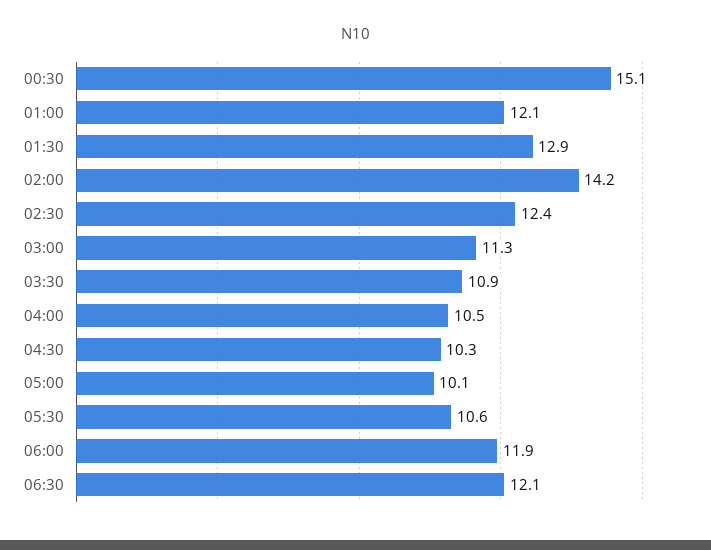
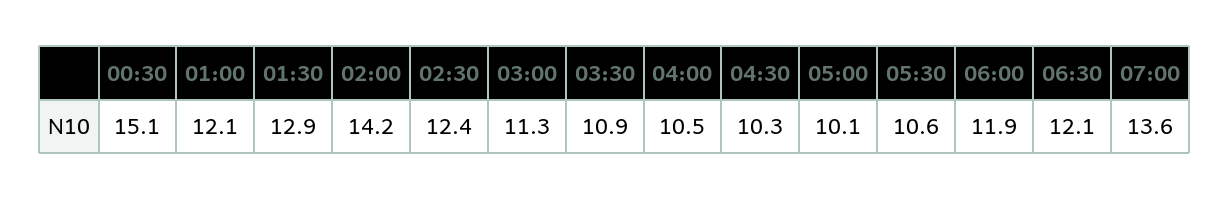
07:00: none -> 13.6

